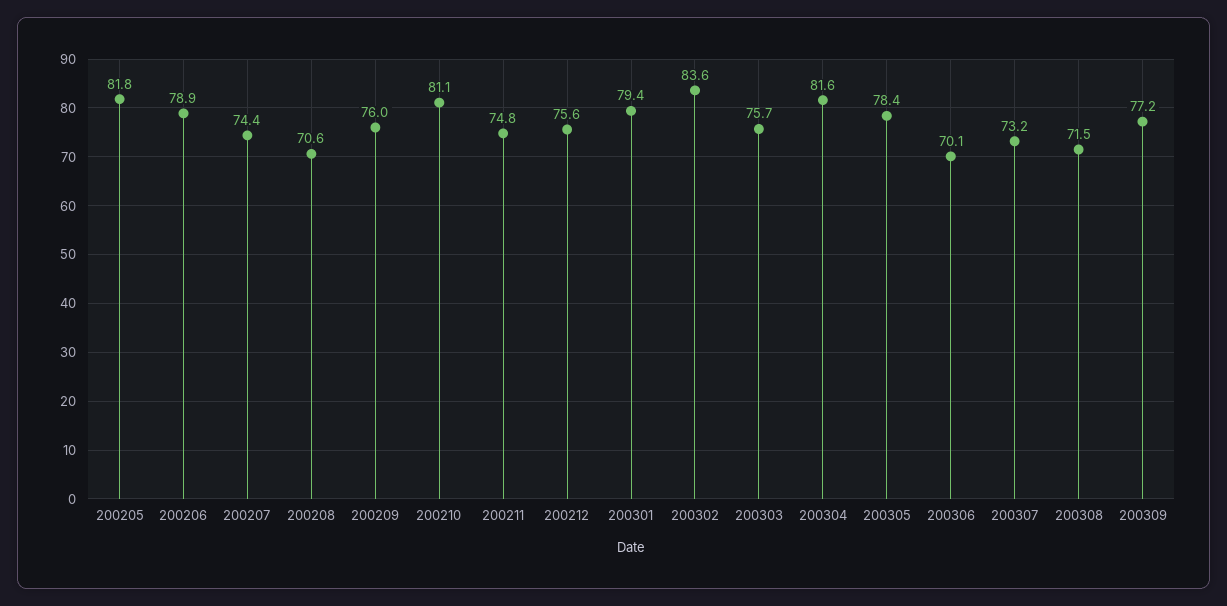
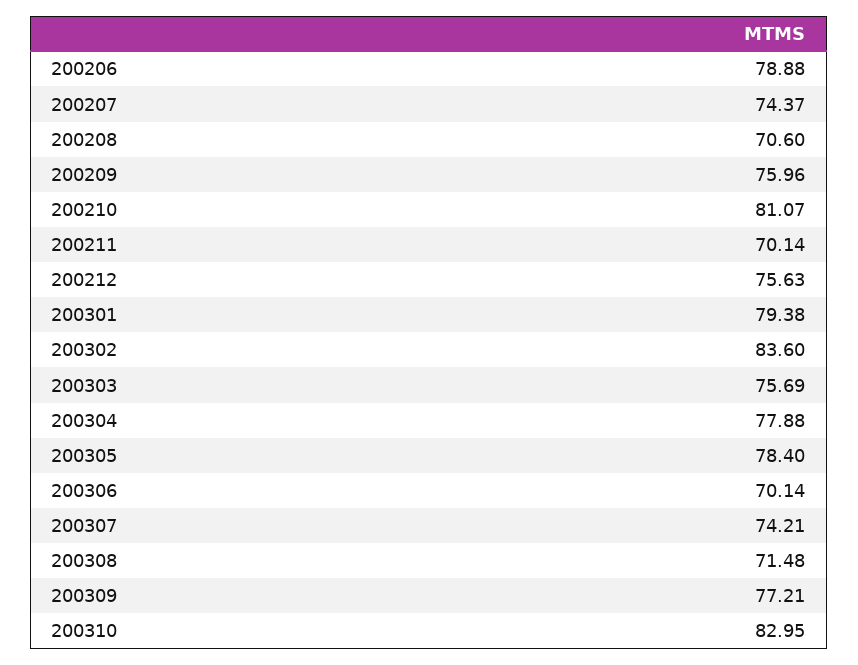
200205: 81.8 -> none
200211: 74.8 -> 70.14
200304: 81.6 -> 77.88
200307: 73.2 -> 74.21
200310: none -> 82.95

